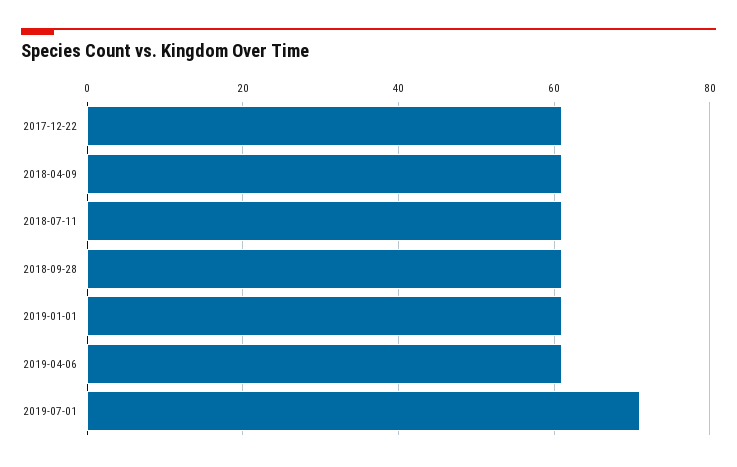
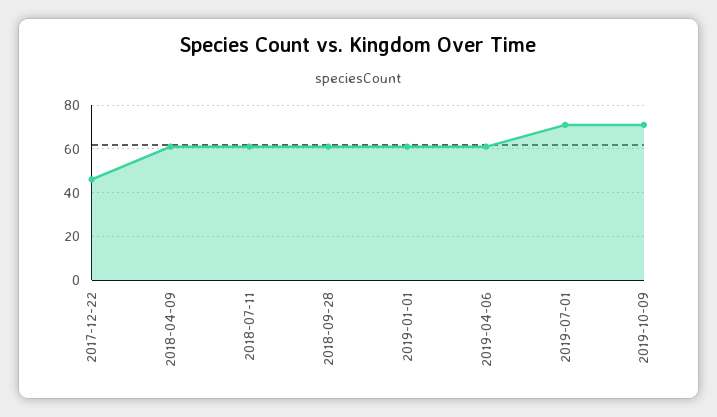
2017-12-22: 60 -> 45
2019-10-09: none -> 70

